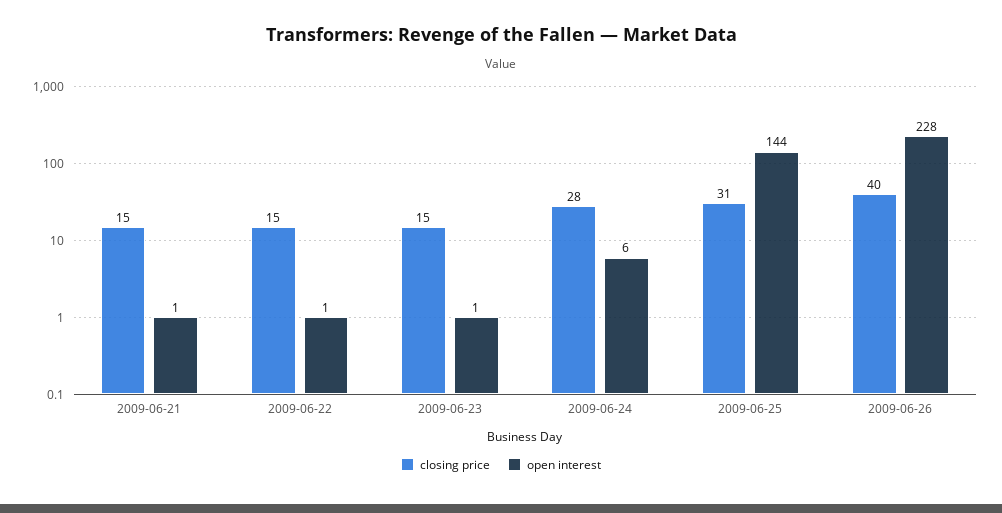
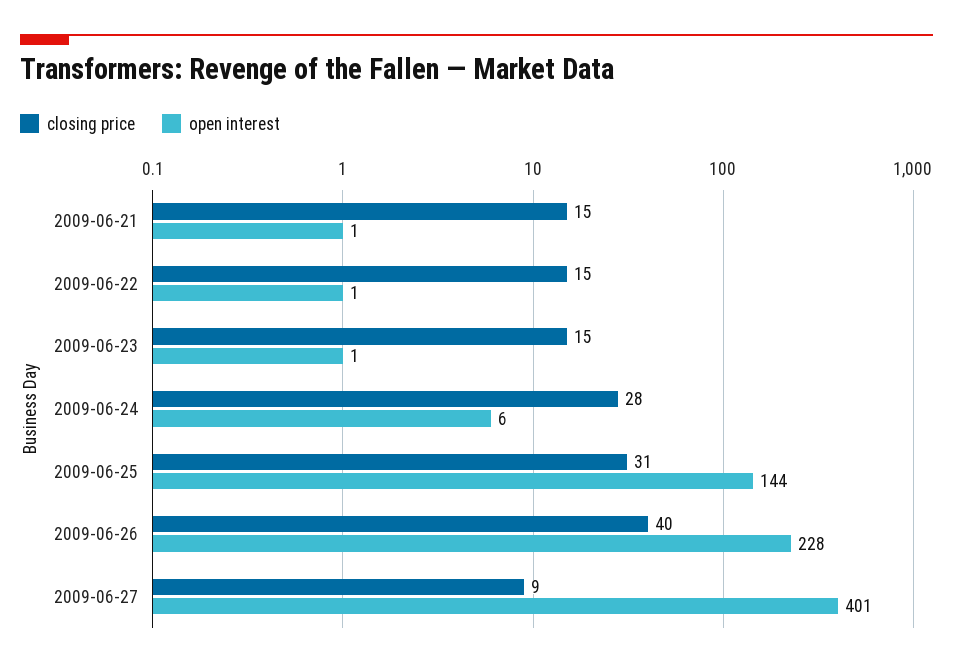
closing price, 2009-06-27: none -> 9
open interest, 2009-06-27: none -> 401

